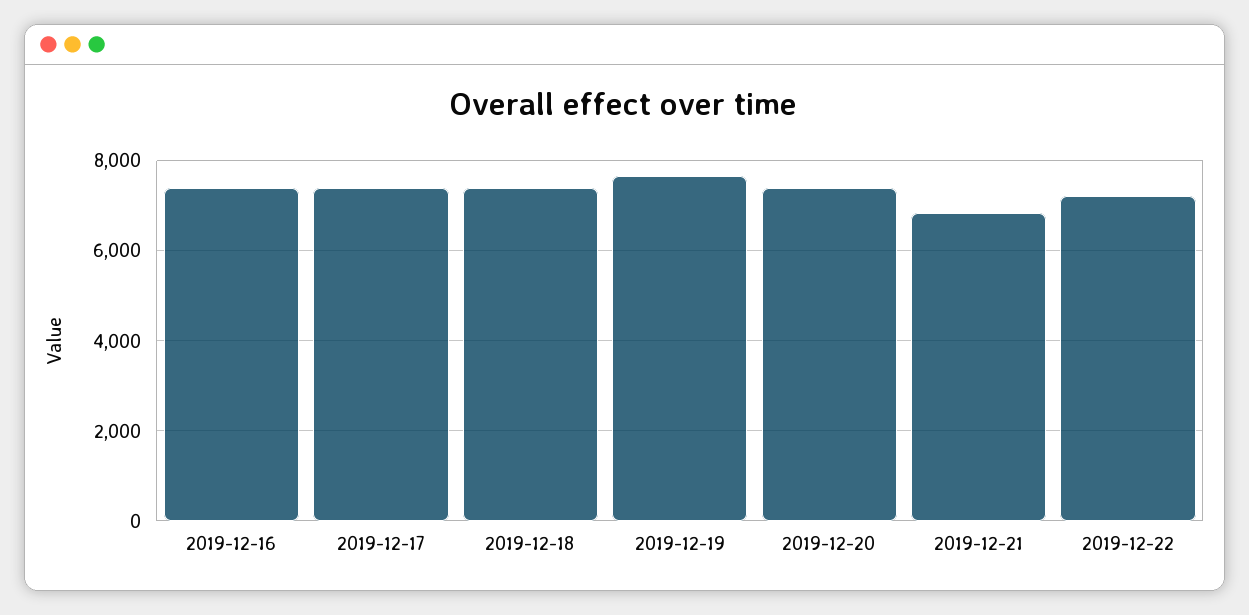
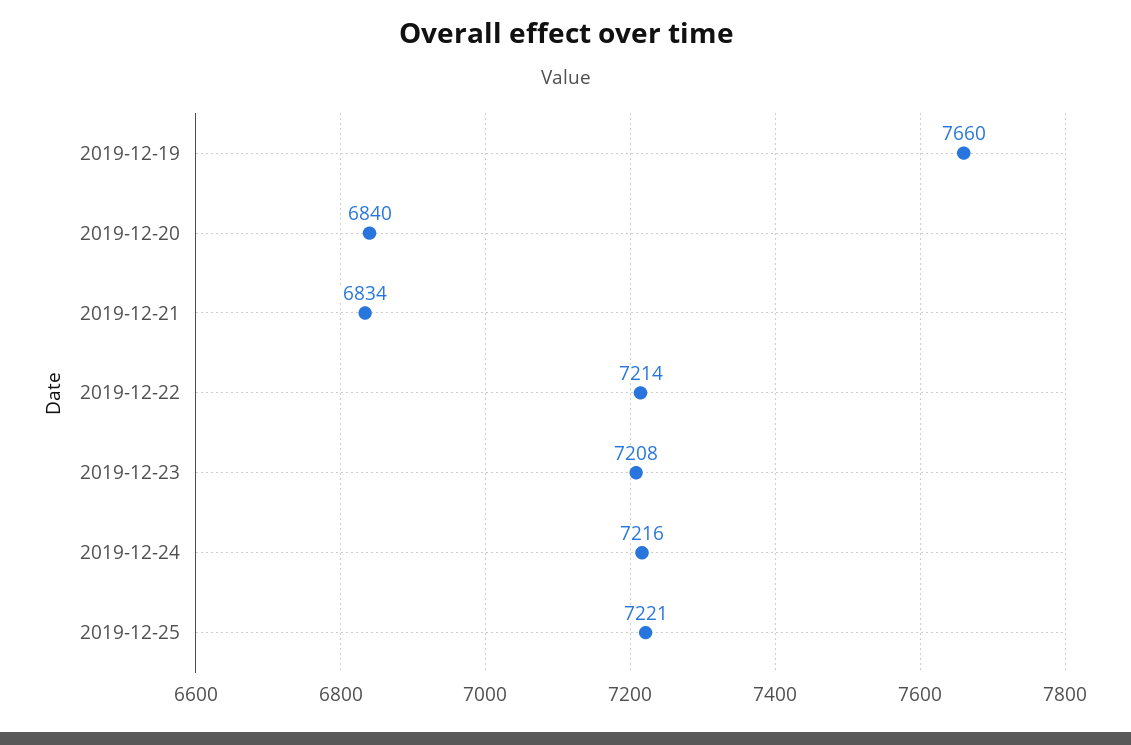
2019-12-16: 7400 -> none
2019-12-17: 7400 -> none
2019-12-18: 7400 -> none
2019-12-20: 7400 -> 6840
2019-12-23: none -> 7208
2019-12-24: none -> 7216
2019-12-25: none -> 7221

